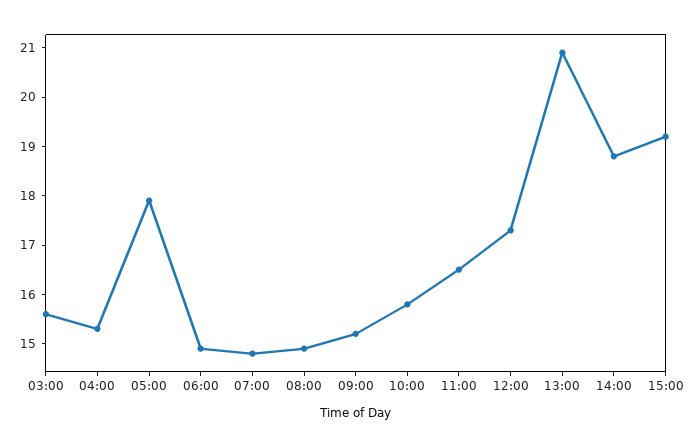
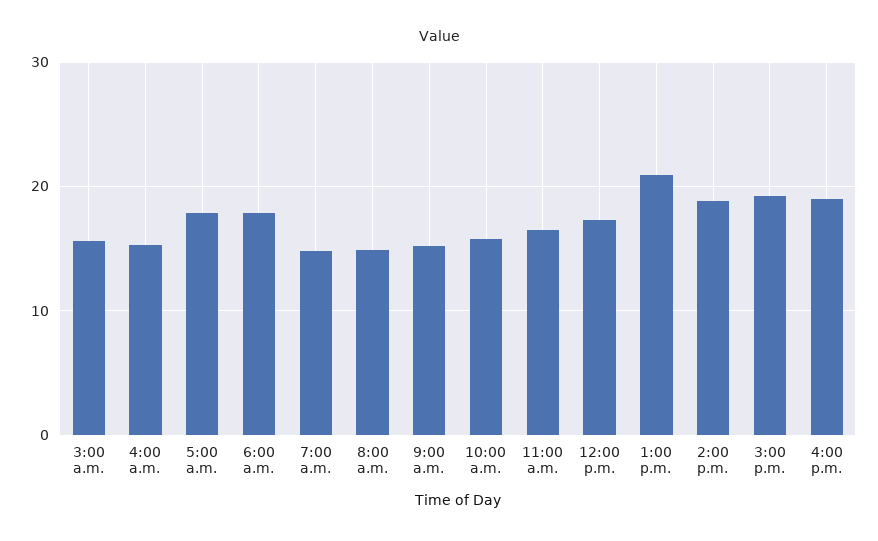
06:00: 15 -> 18
4:00 p.m.: none -> 19

